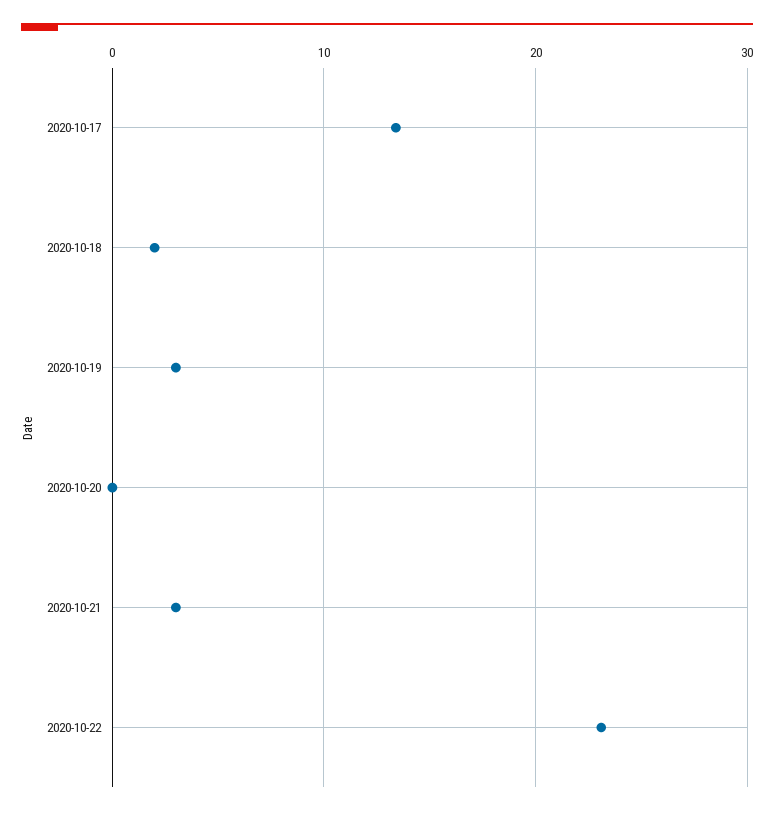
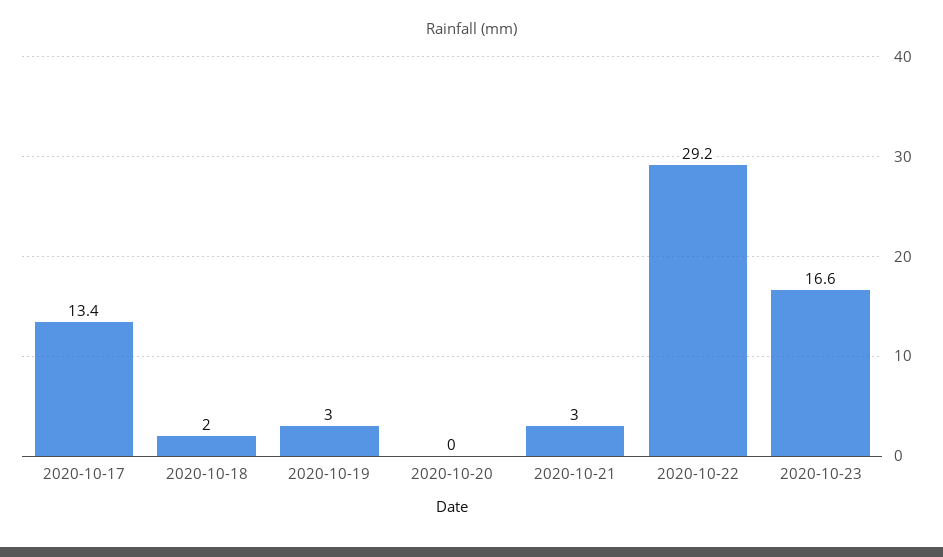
2020-10-22: 23 -> 29.2
2020-10-23: none -> 16.6

